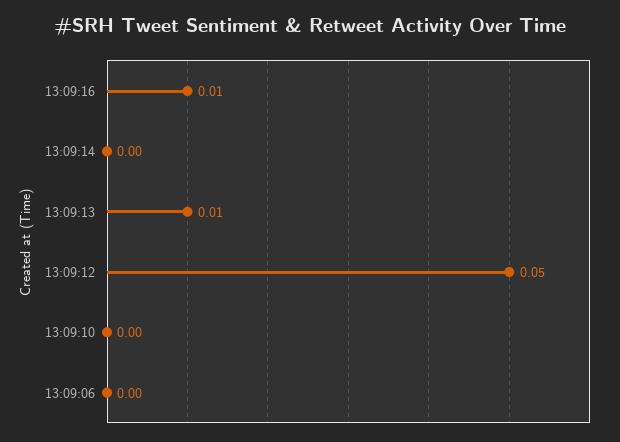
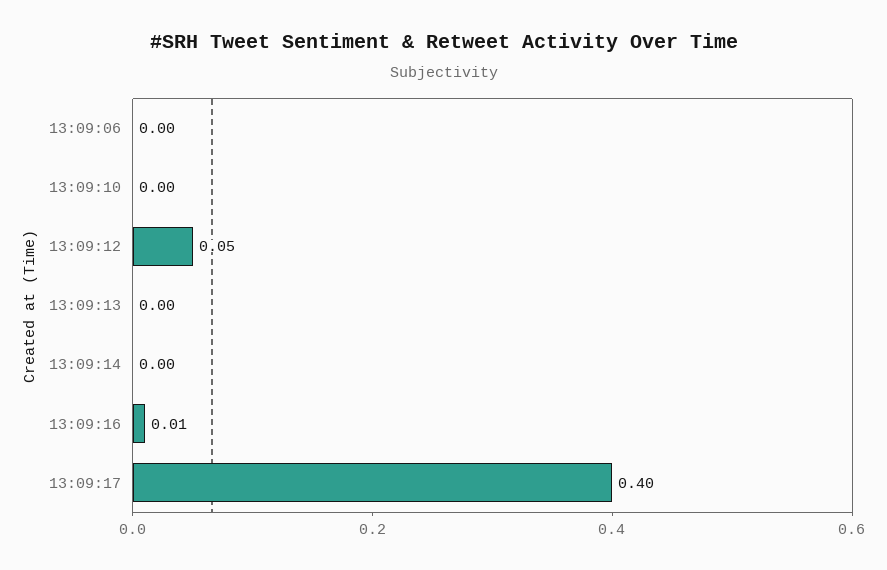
13:09:13: 0.01 -> 0
13:09:17: none -> 0.4

